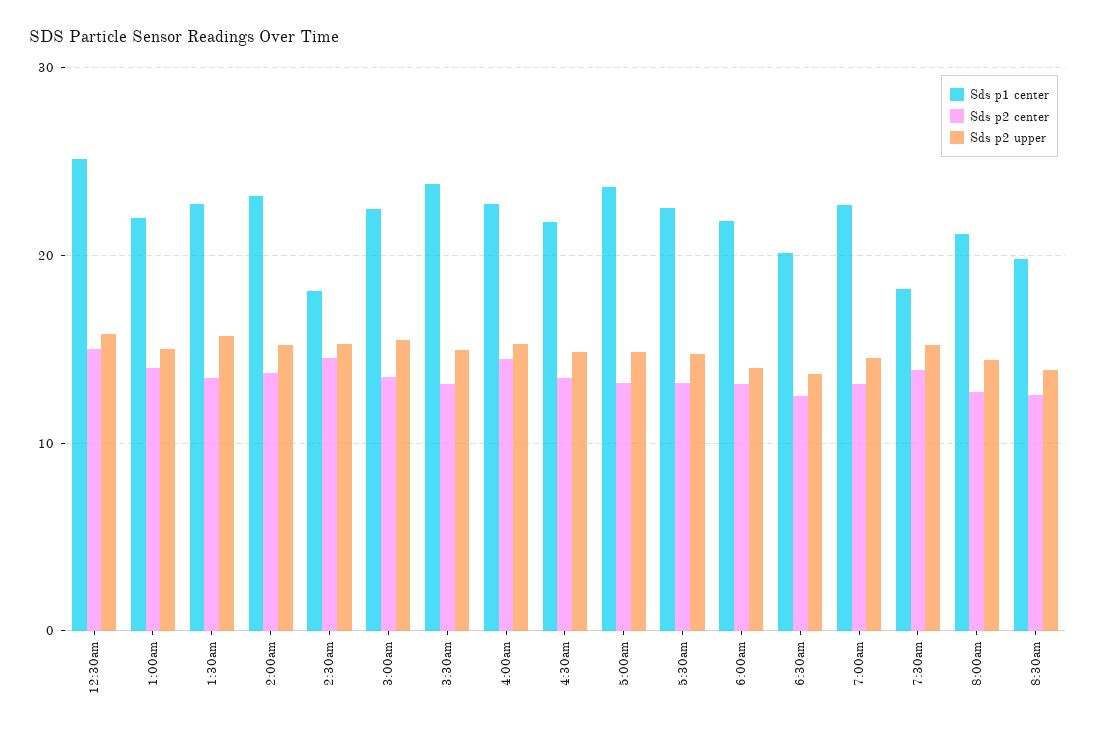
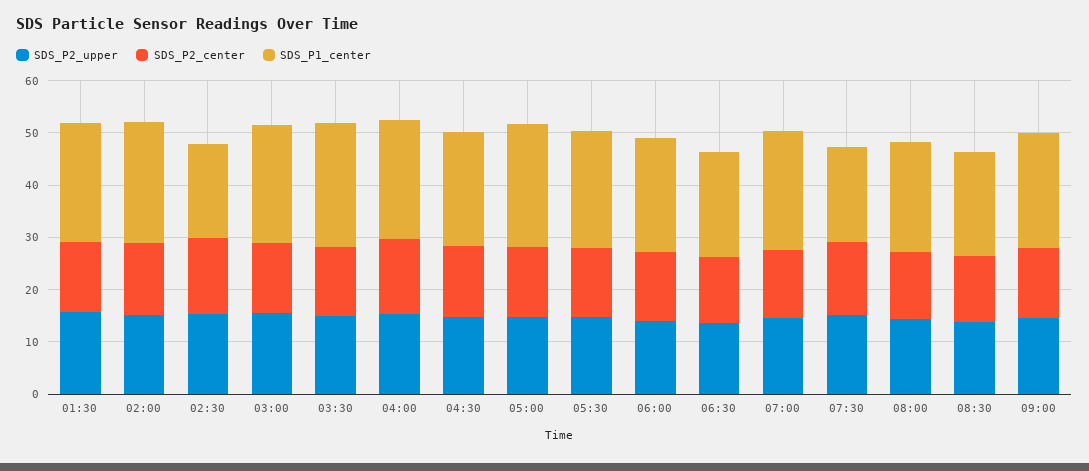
Sds p1 center, 12:30am: 25 -> none
Sds p2 center, 12:30am: 15 -> none
Sds p2 upper, 12:30am: 16 -> none
Sds p1 center, 1:00am: 22 -> none
Sds p2 center, 1:00am: 14 -> none
Sds p2 upper, 1:00am: 15 -> none
Sds p2 upper, 09:00: none -> 14
Sds p2 center, 09:00: none -> 14
Sds p1 center, 09:00: none -> 22

